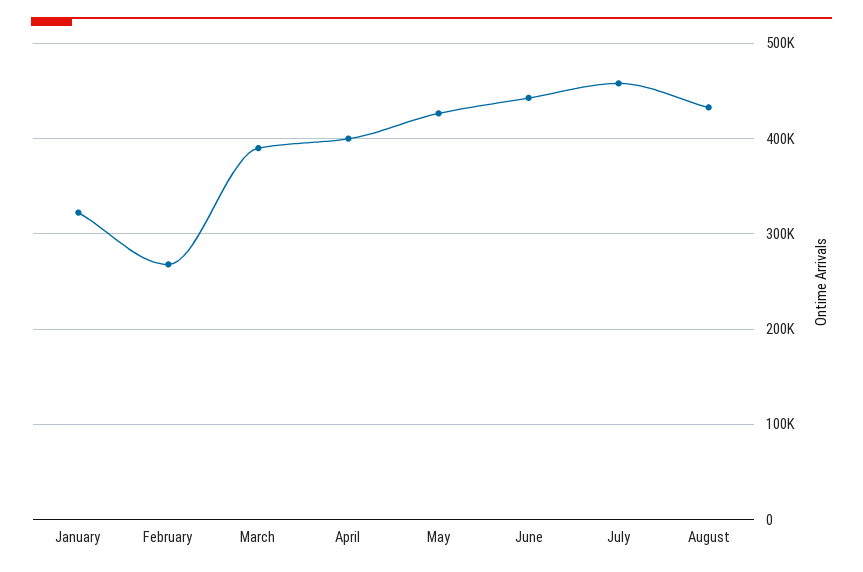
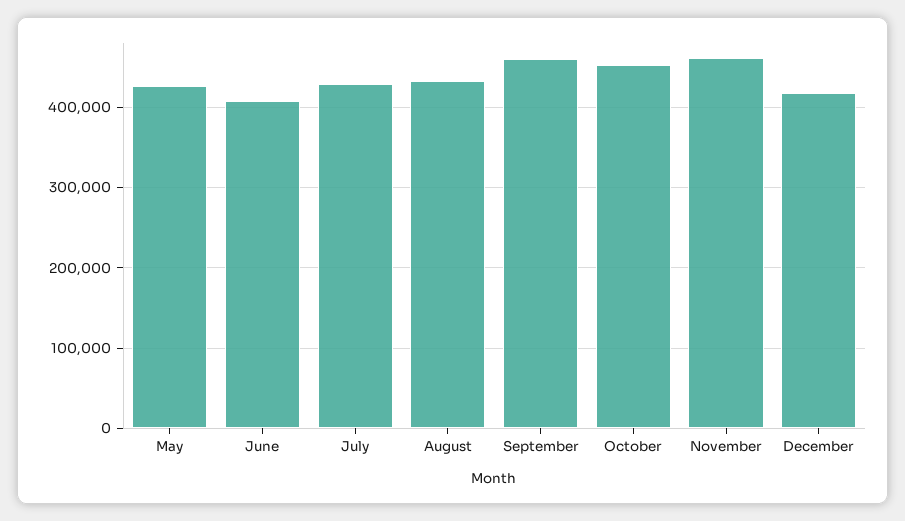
January: 320000 -> none
February: 270000 -> none
March: 390000 -> none
April: 400000 -> none
June: 440000 -> 410000
July: 460000 -> 430000
September: none -> 460000
October: none -> 450000
November: none -> 460000
December: none -> 420000

